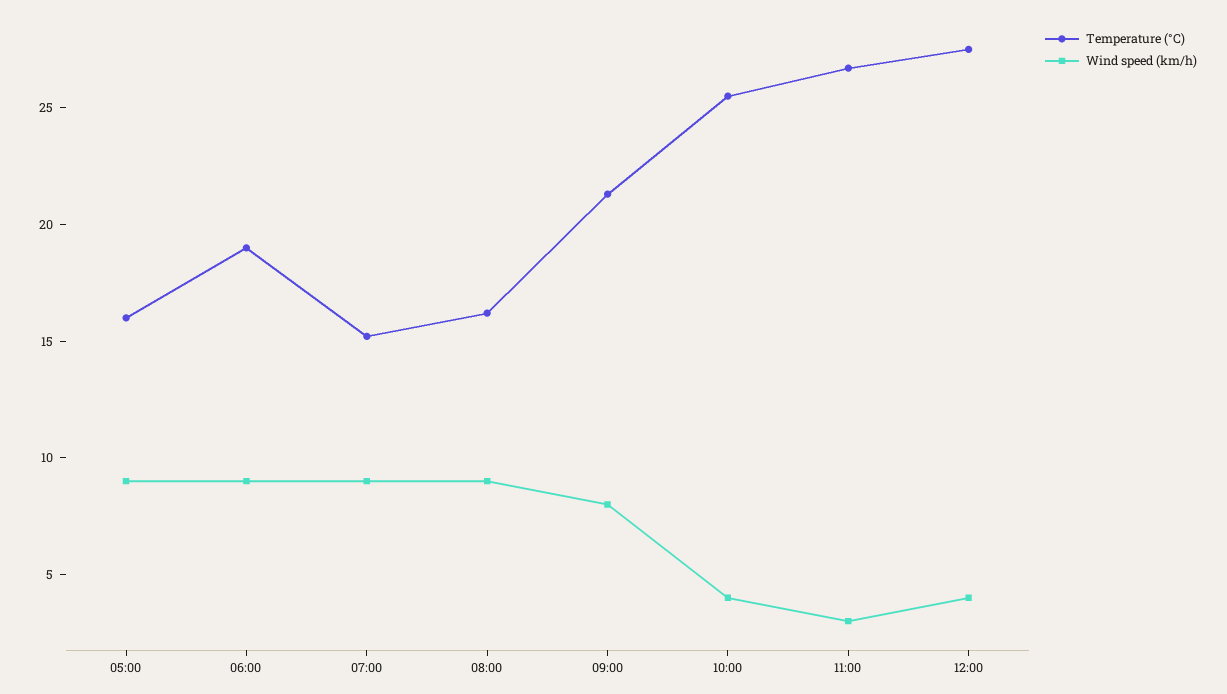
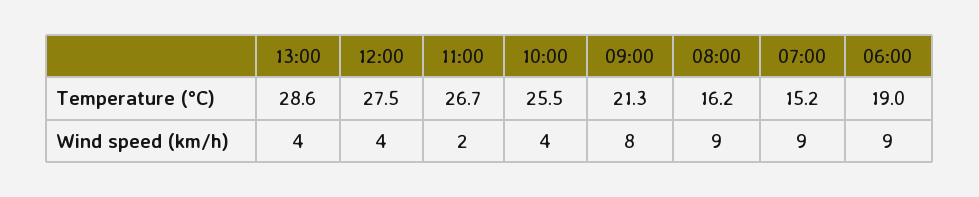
Temperature (°C), 05:00: 16 -> none
Wind speed (km/h), 05:00: 9 -> none
Wind speed (km/h), 11:00: 3 -> 2
Temperature (°C), 13:00: none -> 28.6
Wind speed (km/h), 13:00: none -> 4

